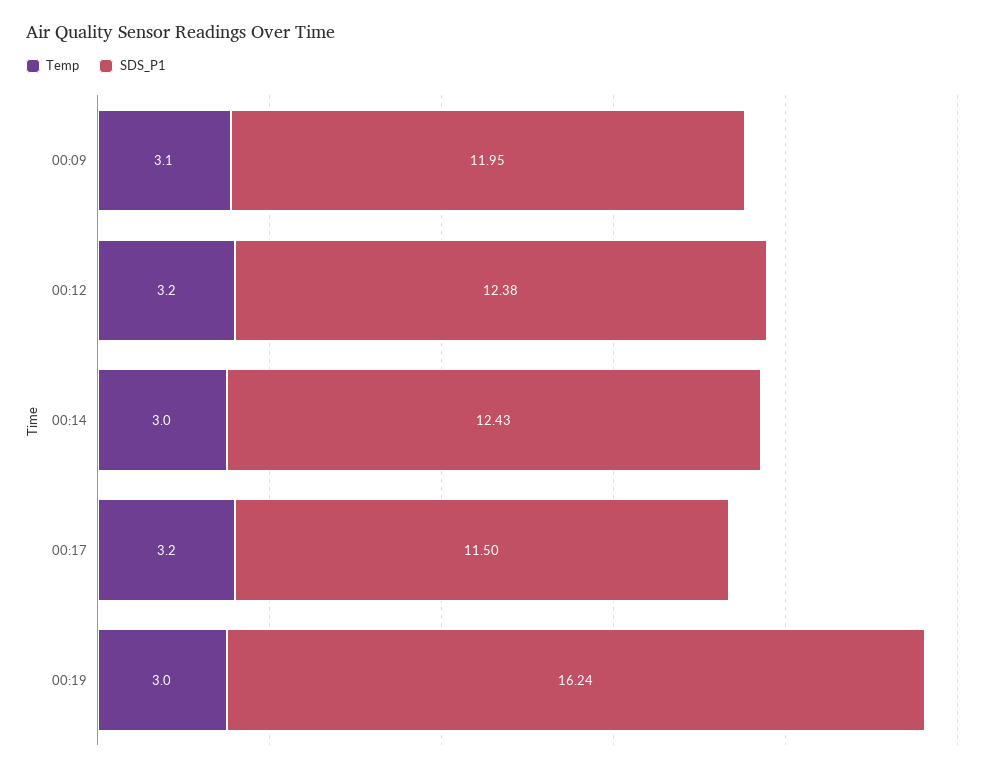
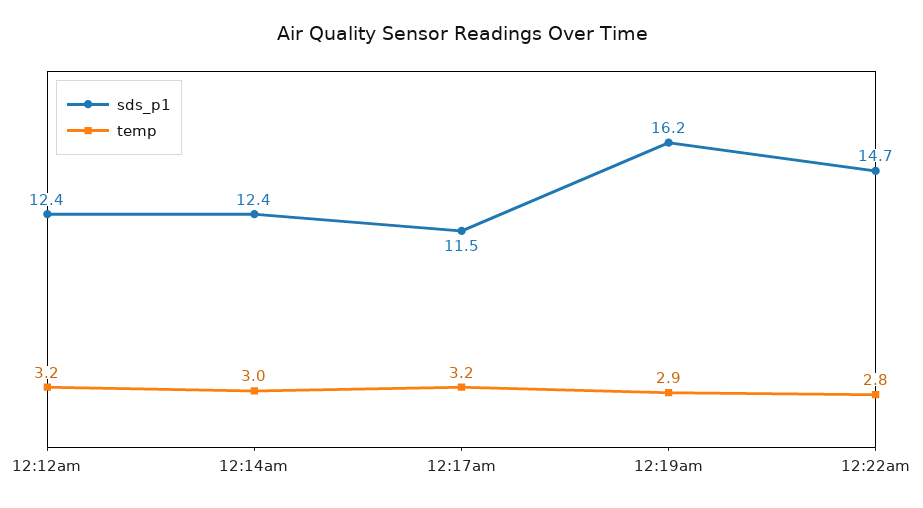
Temp, 00:09: 3.1 -> none
SDS_P1, 00:09: 11.95 -> none
Temp, 00:19: 3 -> 2.9
SDS_P1, 12:22am: none -> 14.7
Temp, 12:22am: none -> 2.8

